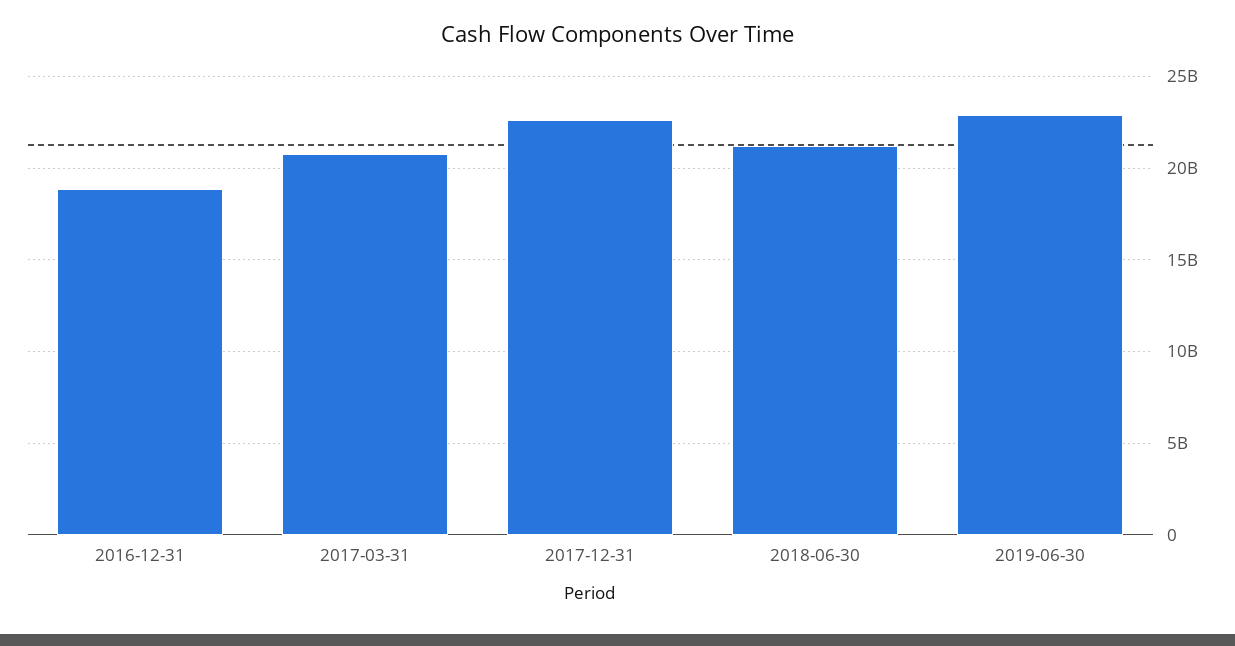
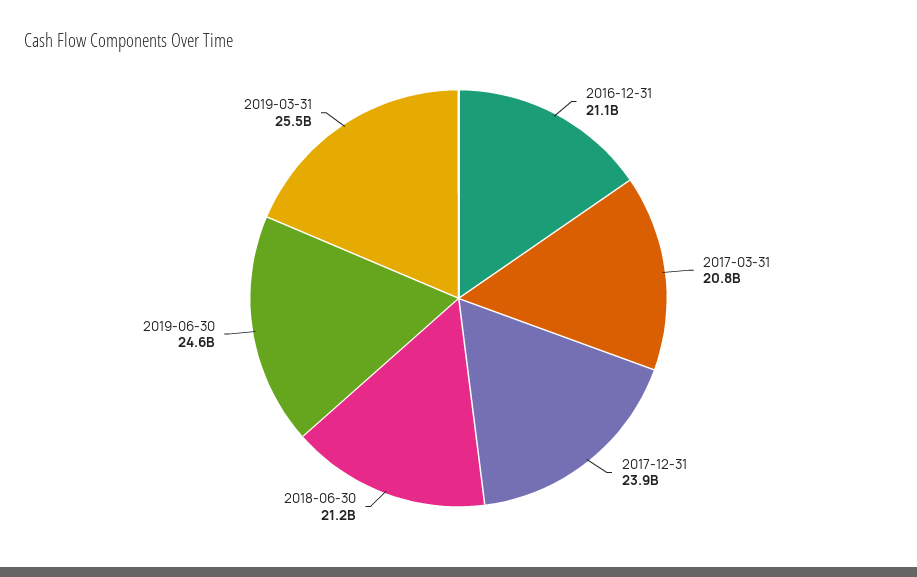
2016-12-31: 19000000000 -> 21100000000
2017-12-31: 22500000000 -> 23900000000
2019-06-30: 23000000000 -> 24600000000
2019-03-31: none -> 25500000000

